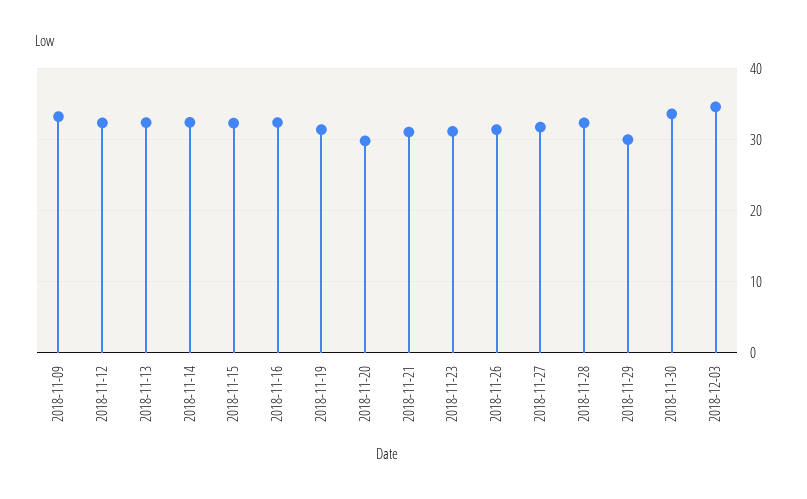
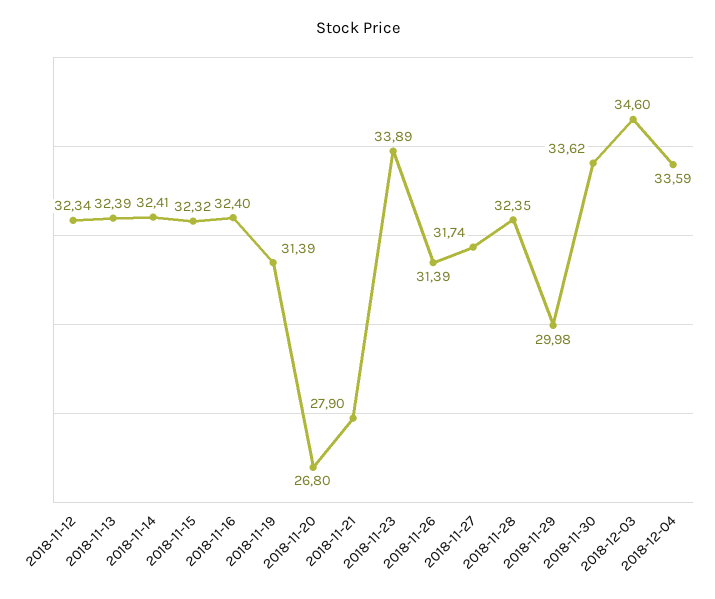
2018-11-09: 33 -> none
2018-11-20: 30 -> 26.8
2018-11-21: 31 -> 27.9
2018-11-23: 31 -> 33.89
2018-12-04: none -> 33.59

